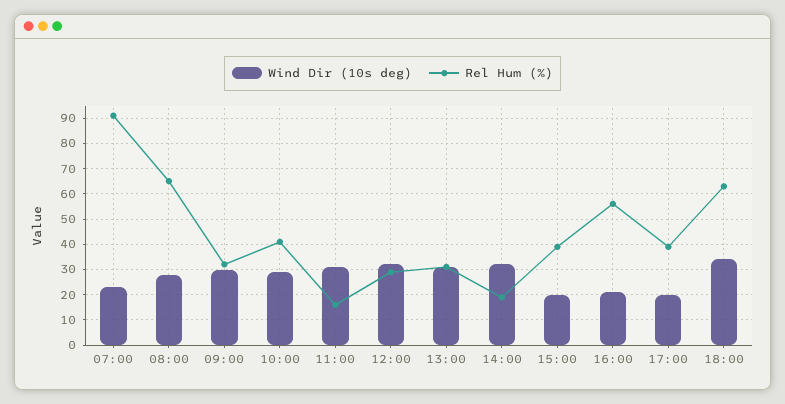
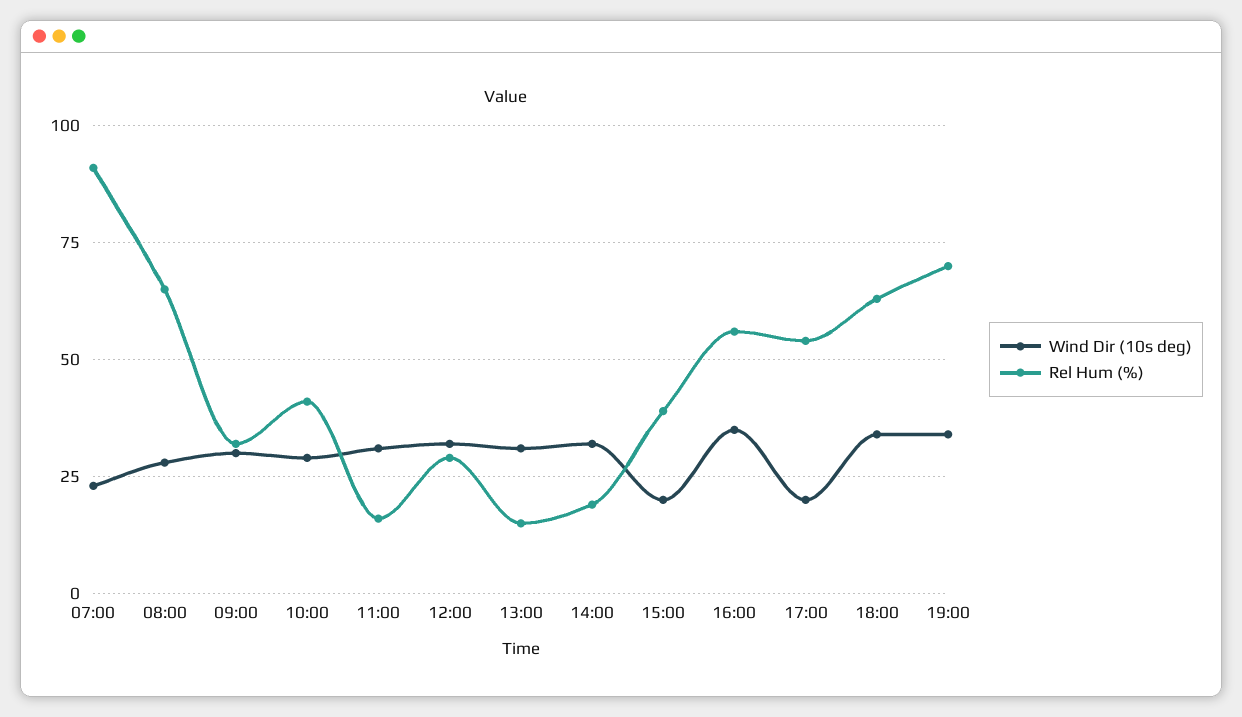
Rel Hum (%), 13:00: 30 -> 15
Wind Dir (10s deg), 16:00: 20 -> 35
Rel Hum (%), 17:00: 40 -> 55
Wind Dir (10s deg), 19:00: none -> 35
Rel Hum (%), 19:00: none -> 70

